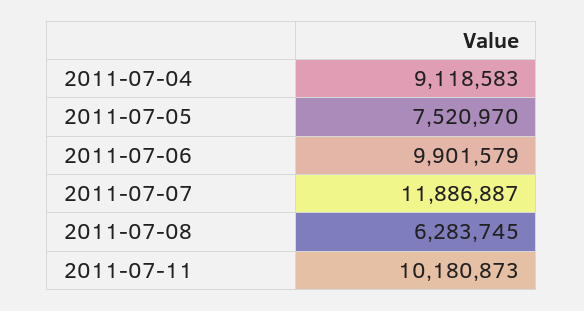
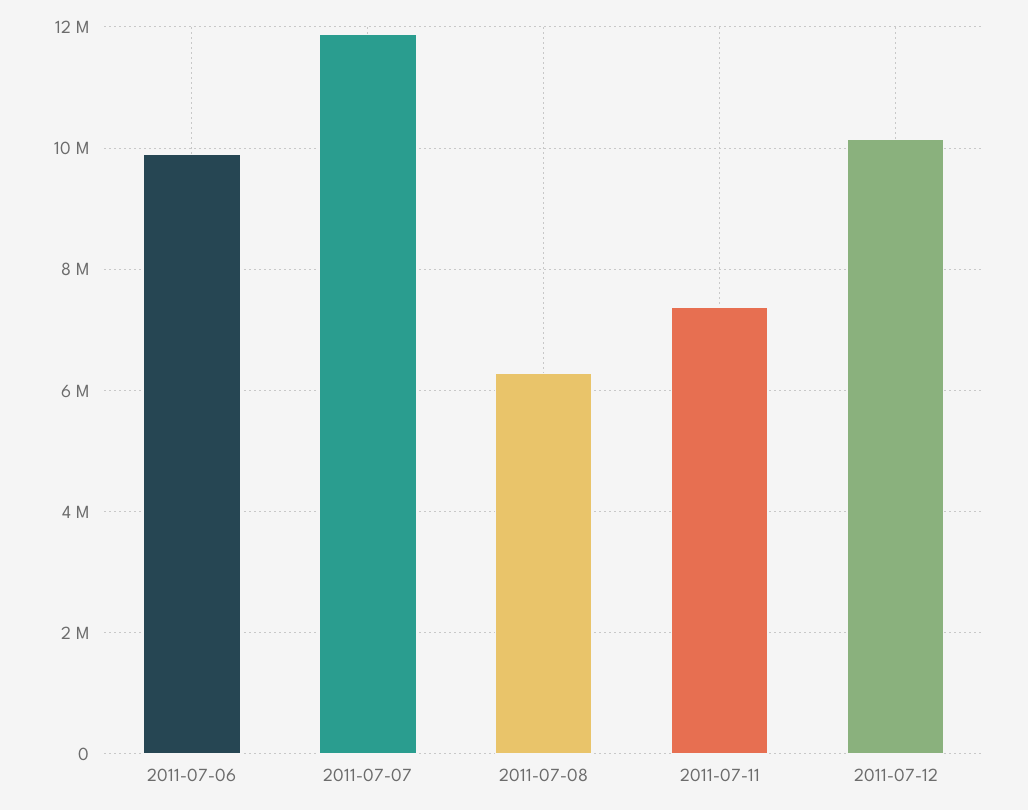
2011-07-04: 9118583 -> none
2011-07-05: 7520970 -> none
2011-07-11: 10180873 -> 7400000
2011-07-12: none -> 10200000

